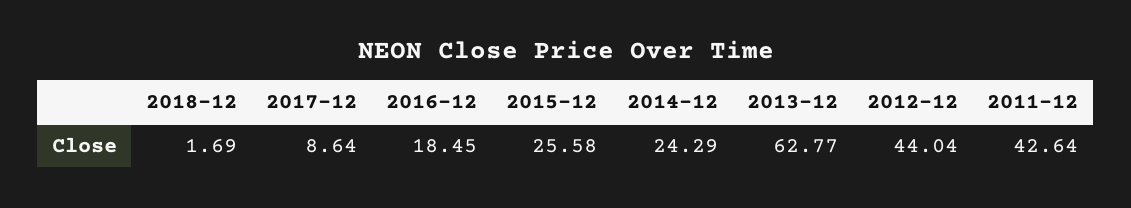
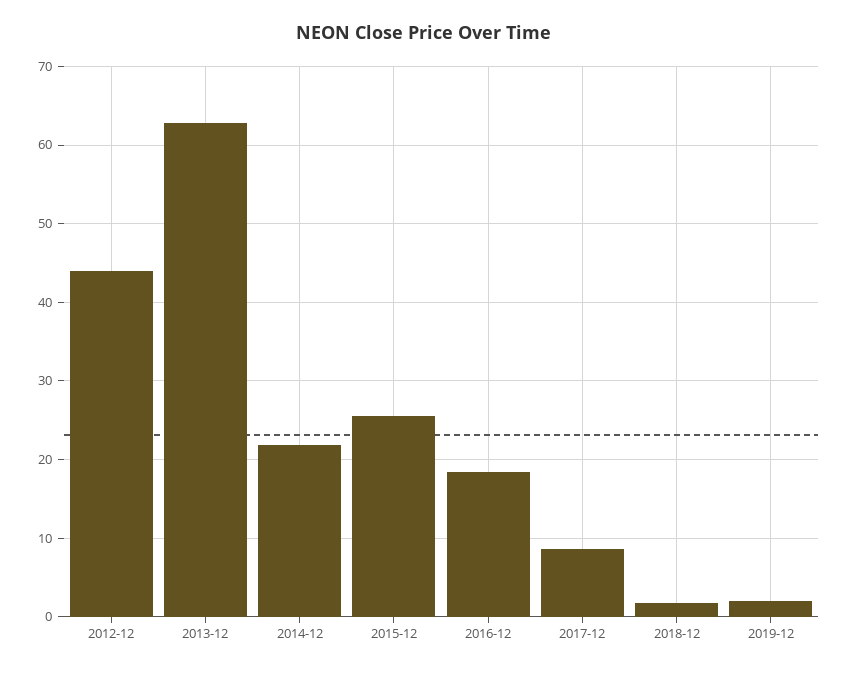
2014-12: 24.29 -> 22
2011-12: 42.64 -> none
2019-12: none -> 2

